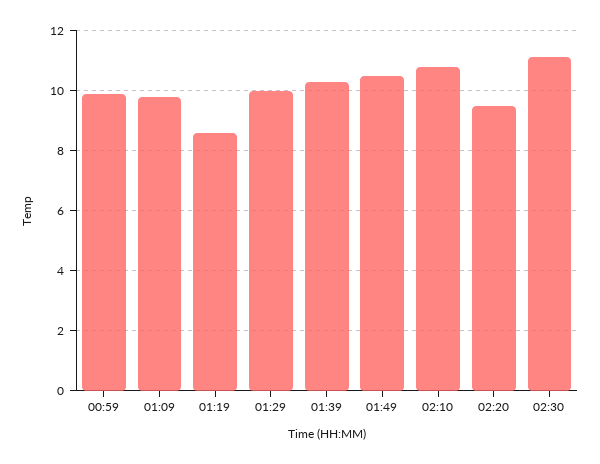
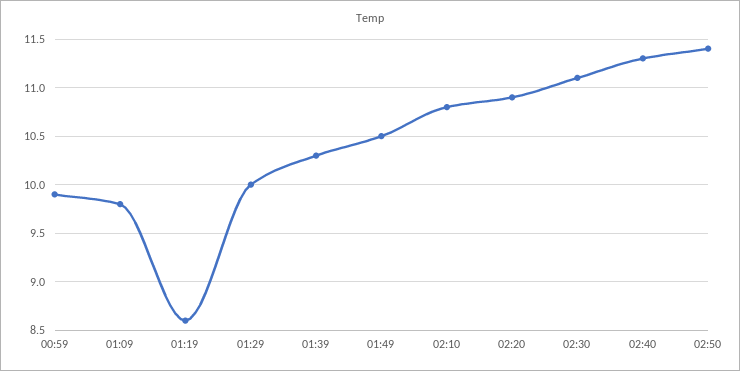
02:20: 9.5 -> 10.9
02:40: none -> 11.3
02:50: none -> 11.4

